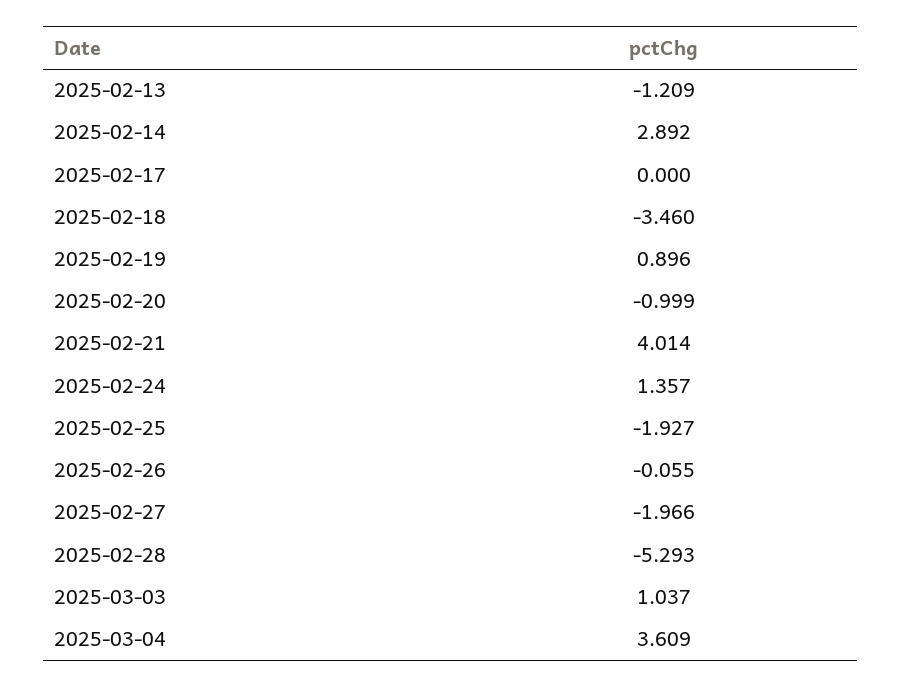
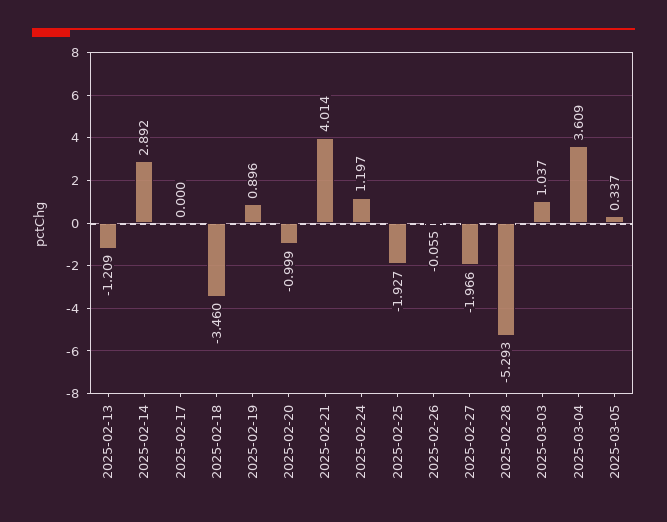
2025-02-24: 1.357 -> 1.197
2025-03-05: none -> 0.337

